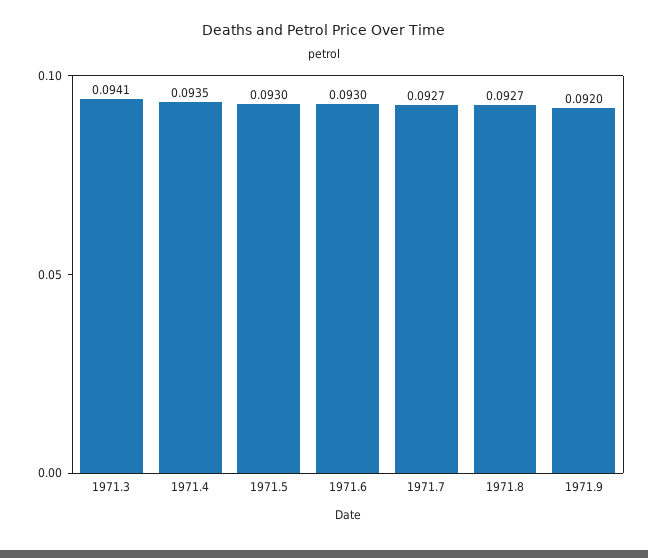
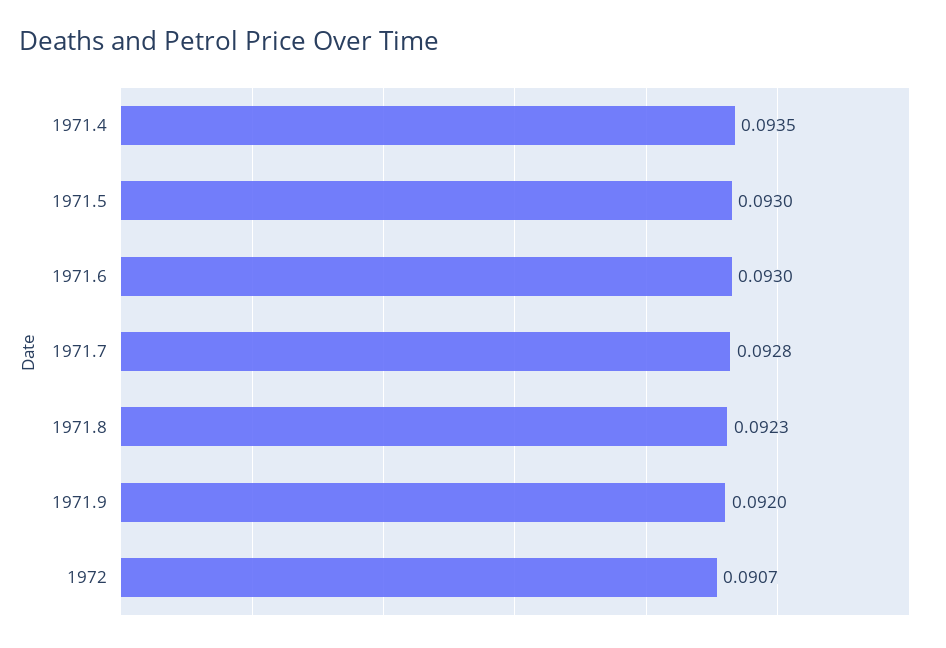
1971.3: 0.0941 -> none
1971.7: 0.0927 -> 0.0928
1971.8: 0.0927 -> 0.0923
1972: none -> 0.0907

